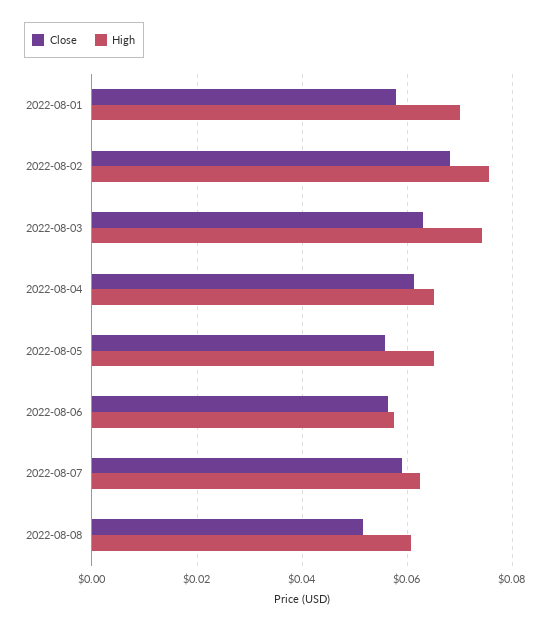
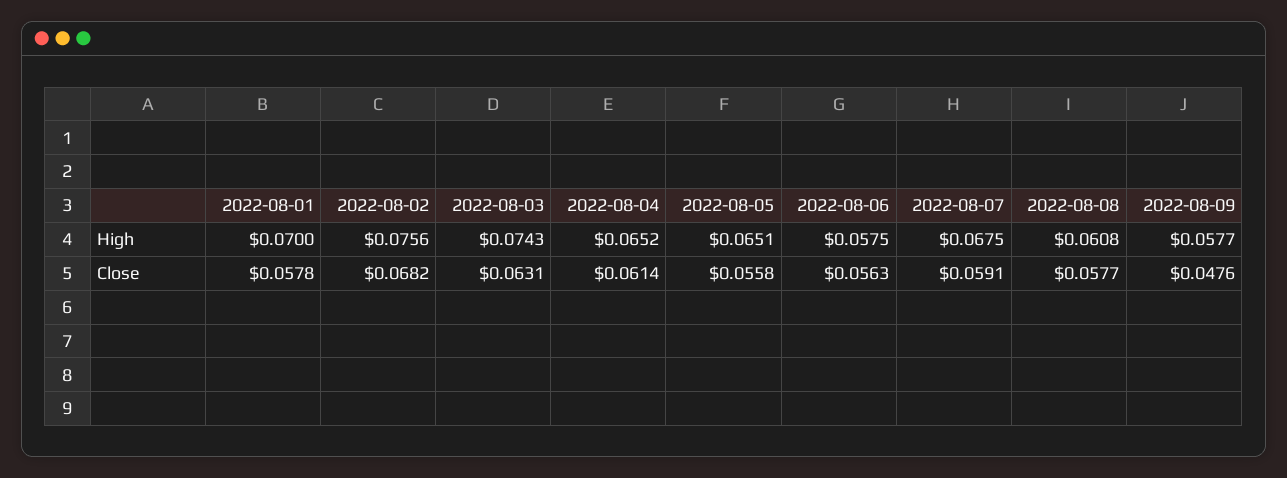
High, 2022-08-07: 0.062 -> 0.0675
Close, 2022-08-08: 0.052 -> 0.0577
High, 2022-08-09: none -> 0.0577
Close, 2022-08-09: none -> 0.0476

